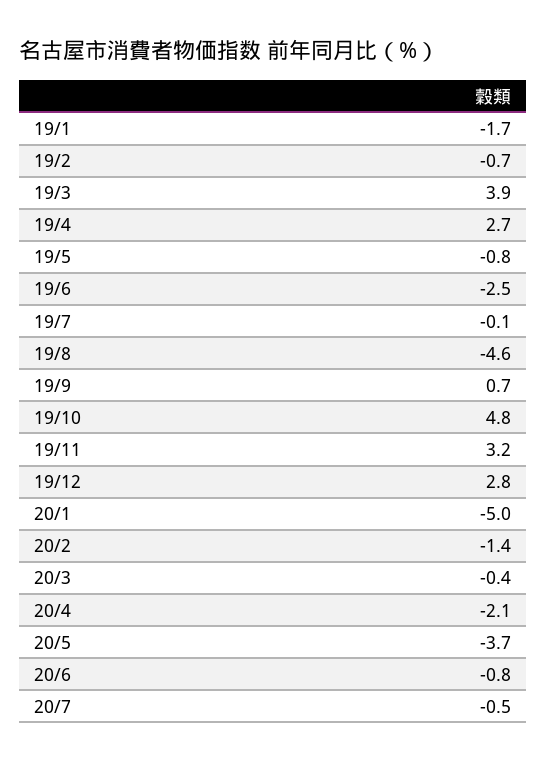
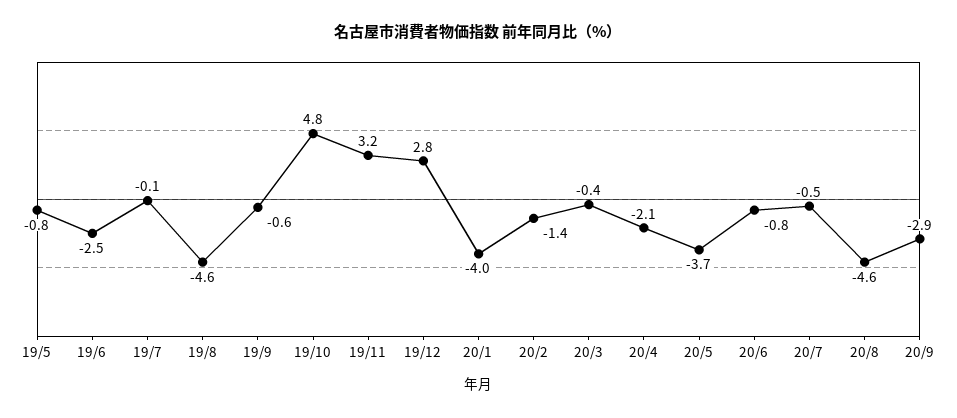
19/1: -1.7 -> none
19/2: -0.7 -> none
19/3: 3.9 -> none
19/4: 2.7 -> none
19/9: 0.7 -> -0.6
20/1: -5 -> -4
20/8: none -> -4.6
20/9: none -> -2.9

